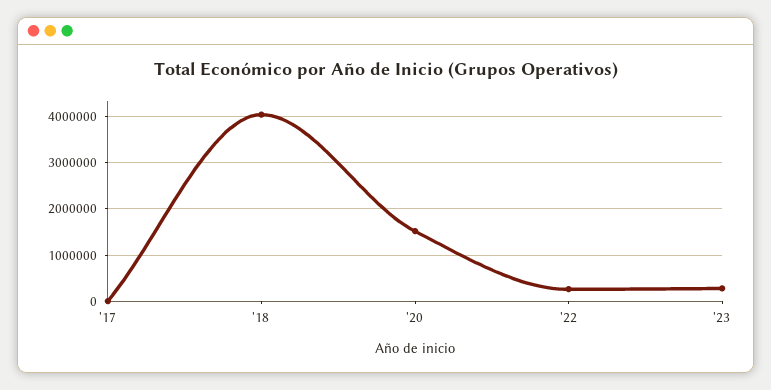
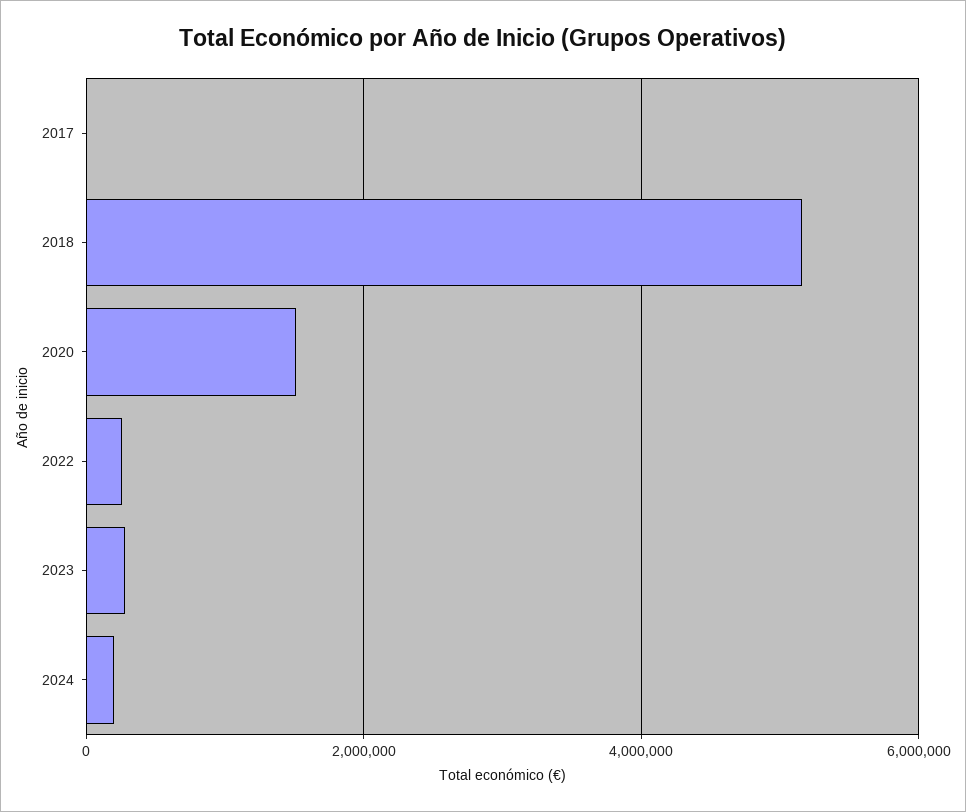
'18: 4000000 -> 5200000
2024: none -> 200000

